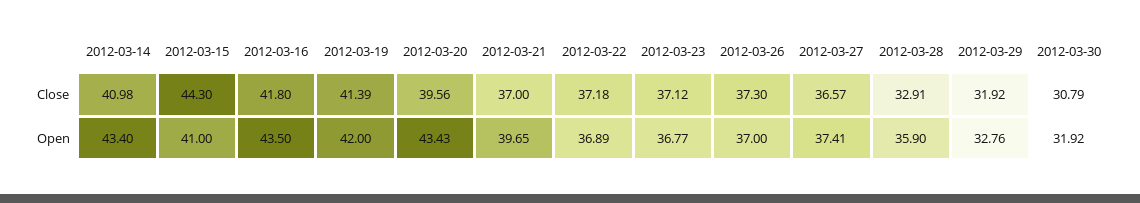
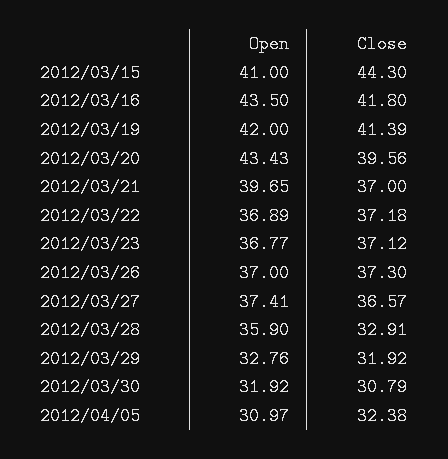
2012-03-14, Close: 40.98 -> none
2012-03-14, Open: 43.4 -> none
2012/04/05, Open: none -> 30.97
2012/04/05, Close: none -> 32.38

